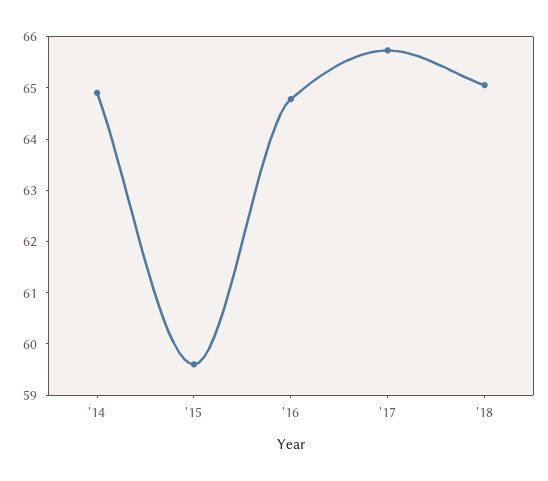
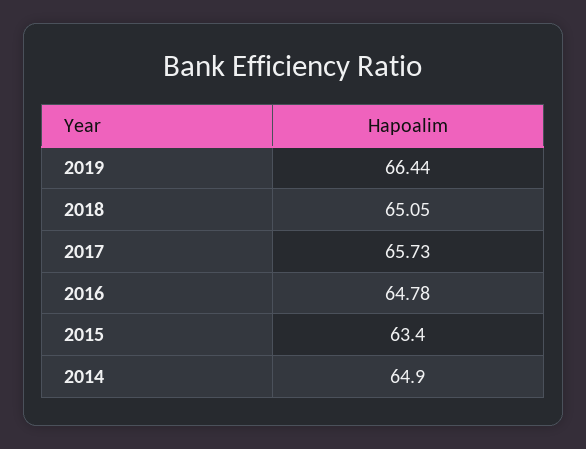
'15: 59.6 -> 63.4
2019: none -> 66.44

